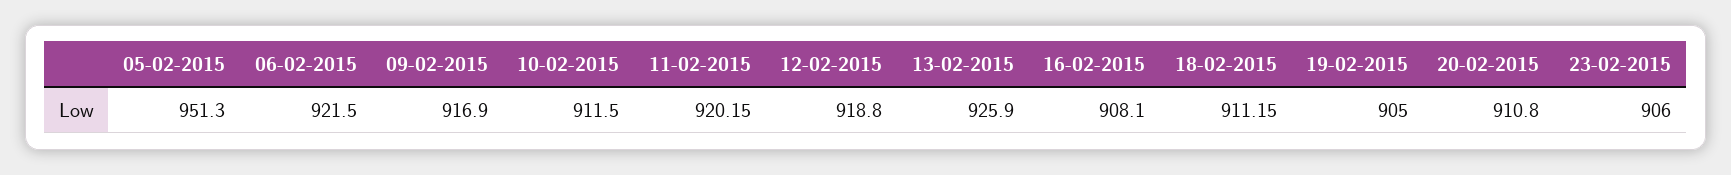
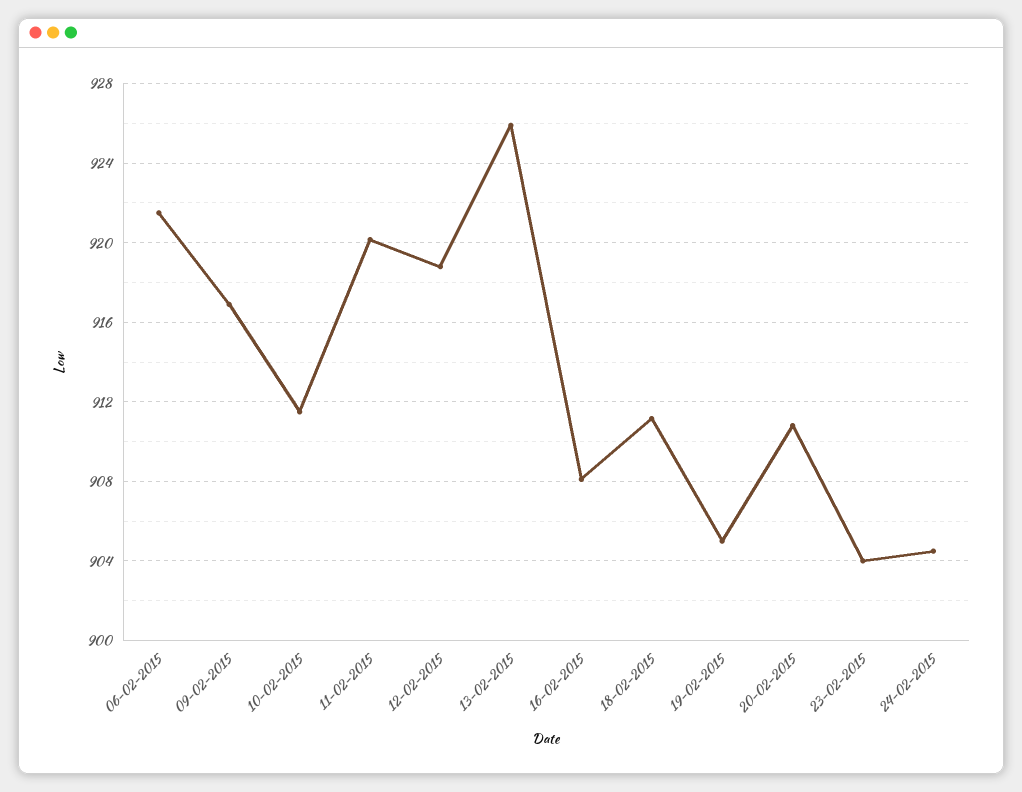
05-02-2015: 951.3 -> none
23-02-2015: 906 -> 904
24-02-2015: none -> 904.5

